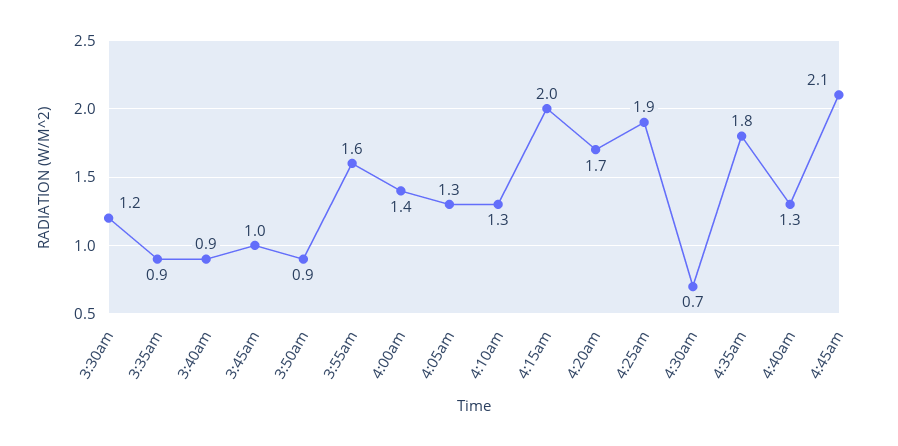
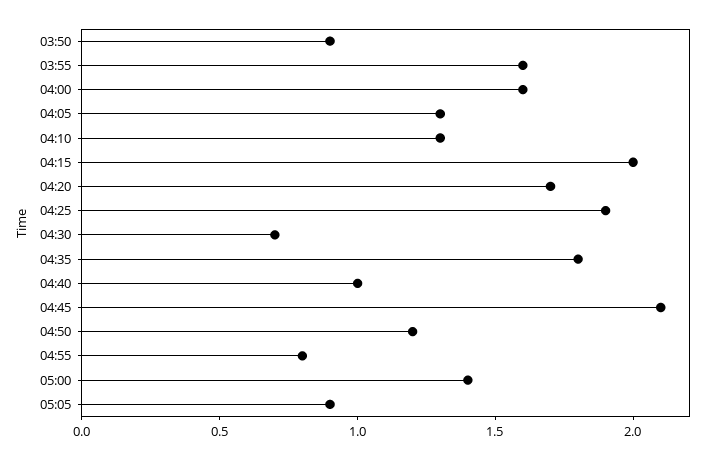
3:30am: 1.2 -> none
3:35am: 0.9 -> none
3:40am: 0.9 -> none
3:45am: 1 -> none
4:00am: 1.4 -> 1.6
4:40am: 1.3 -> 1
04:50: none -> 1.2
04:55: none -> 0.8
05:00: none -> 1.4
05:05: none -> 0.9

